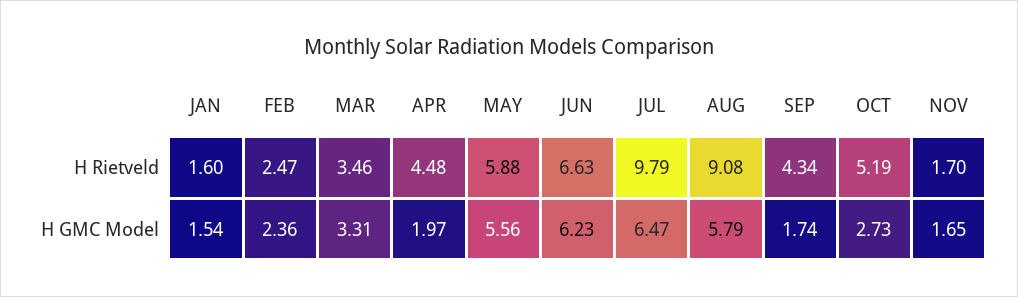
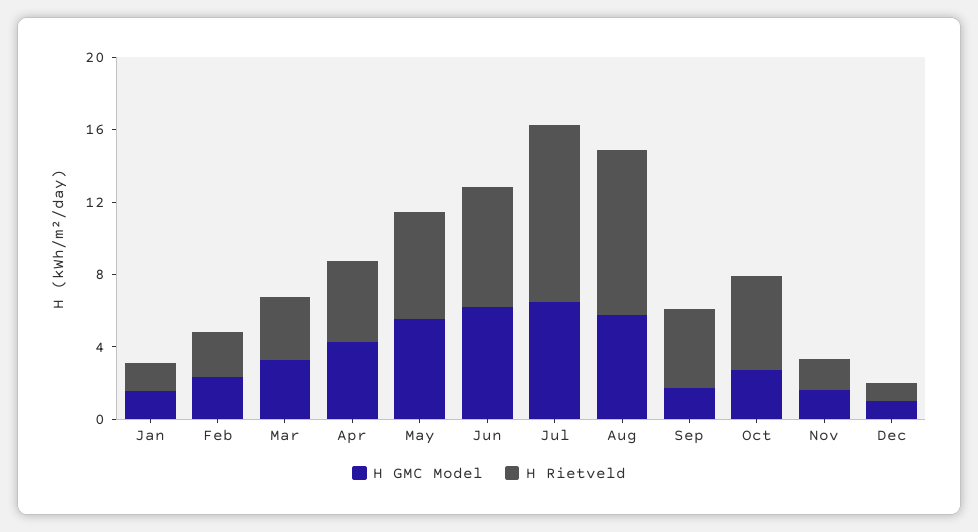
H GMC Model, APR: 1.97 -> 4
H GMC Model, Dec: none -> 1
H Rietveld, Dec: none -> 1

